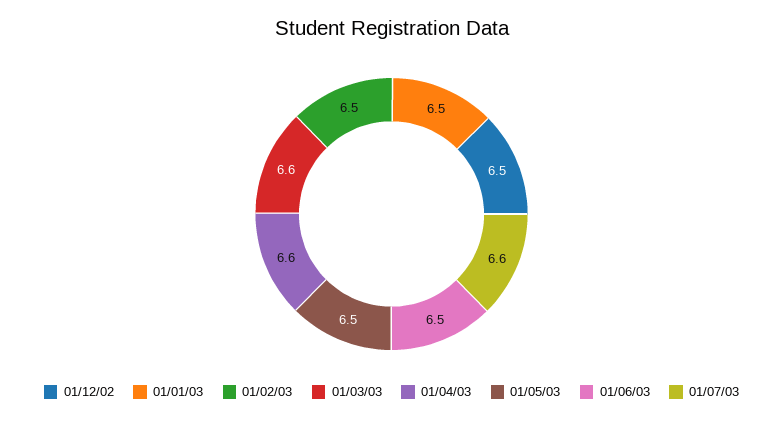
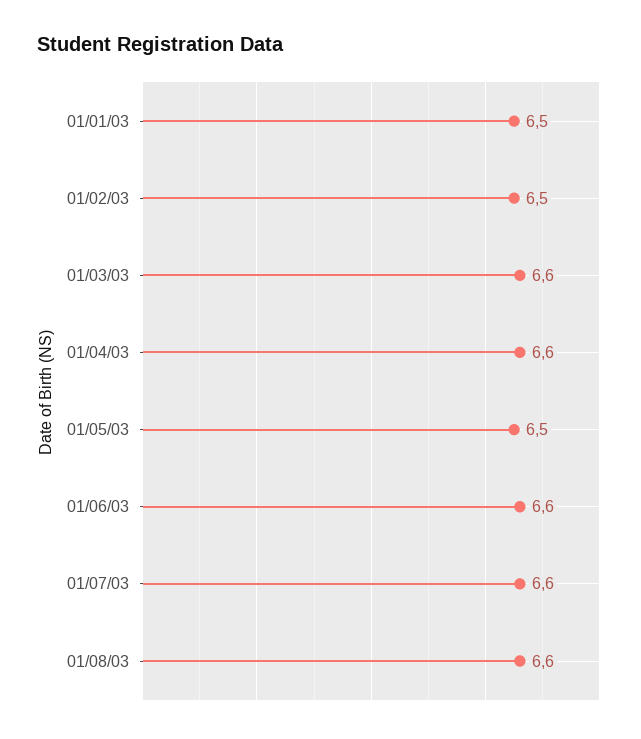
01/12/02: 6.5 -> none
01/06/03: 6.5 -> 6.6
01/08/03: none -> 6.6

